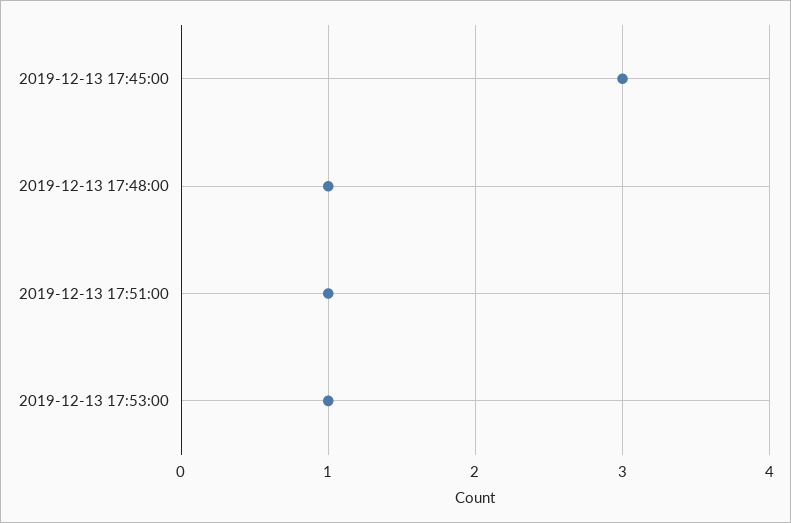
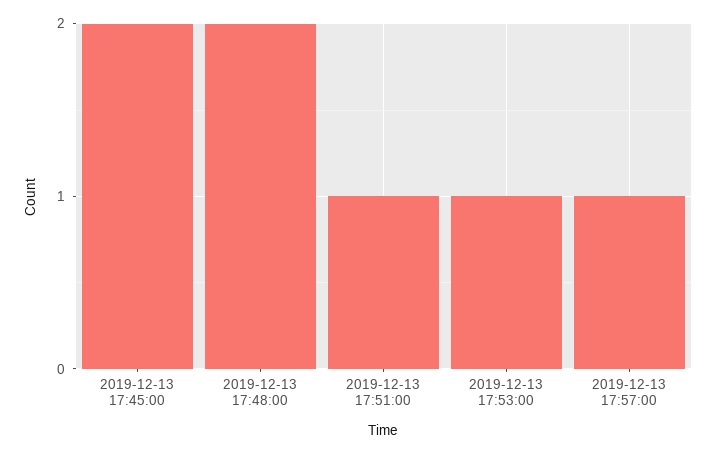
2019-12-13 17:45:00: 3 -> 2
2019-12-13 17:48:00: 1 -> 2
2019-12-13 17:57:00: none -> 1

